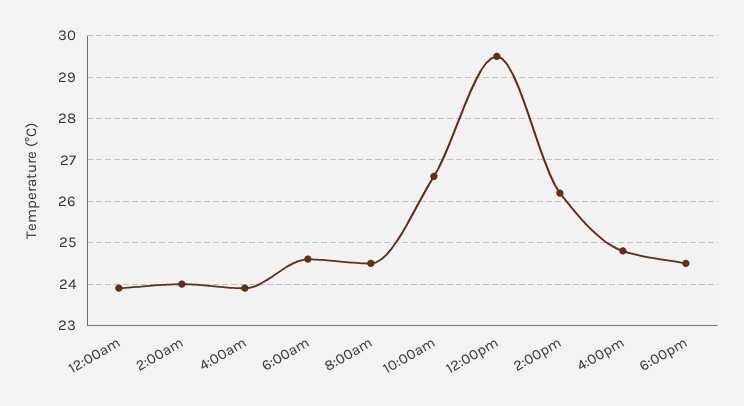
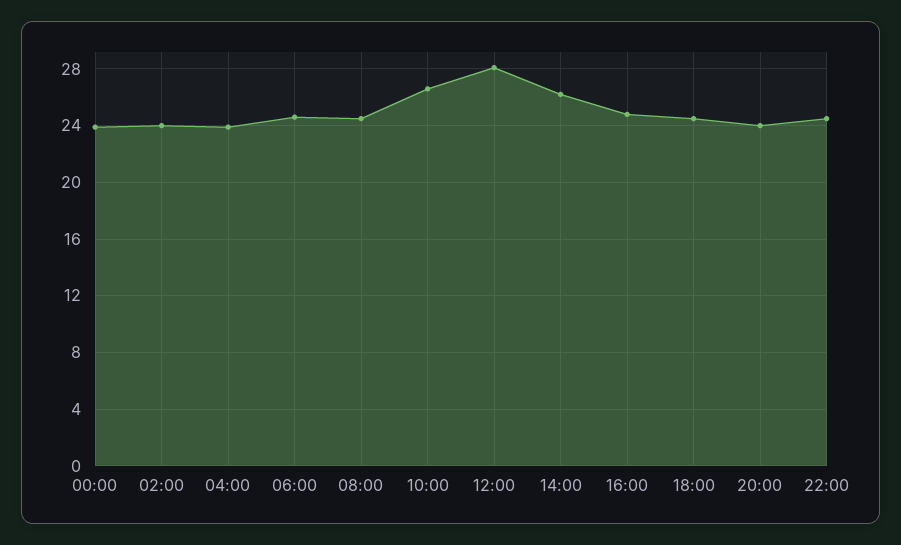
12:00pm: 29.5 -> 28
20:00: none -> 24
22:00: none -> 24.5

